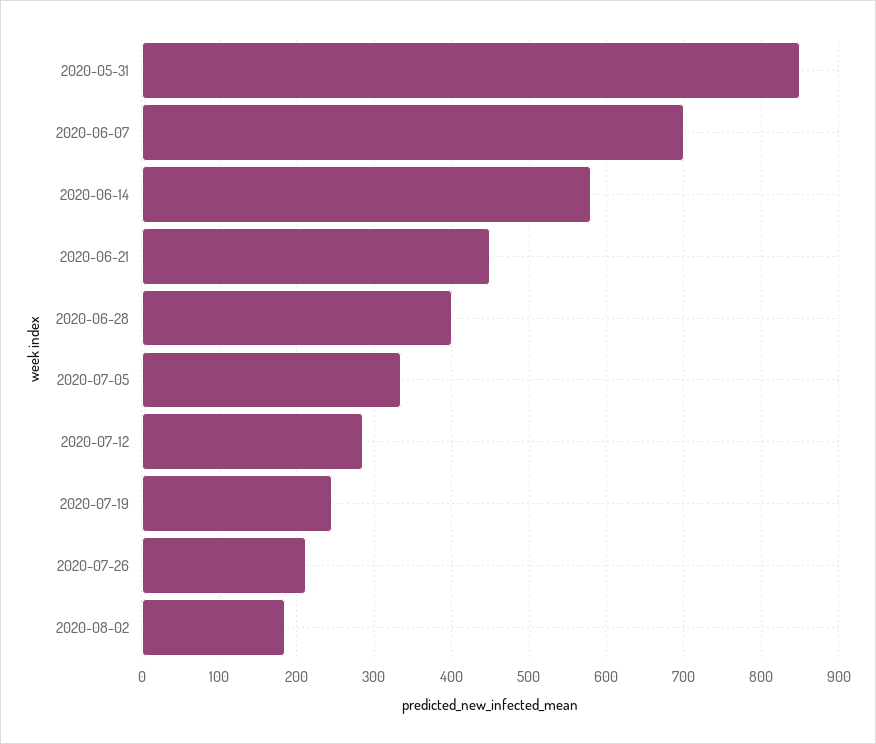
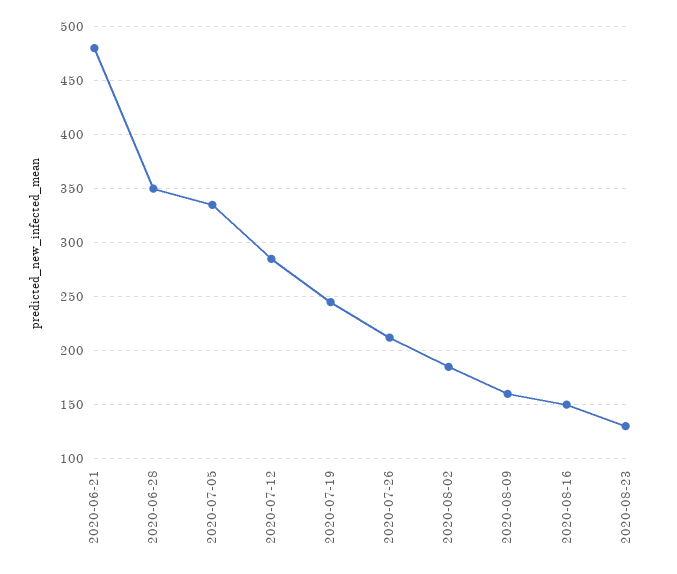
2020-05-31: 850 -> none
2020-06-07: 700 -> none
2020-06-14: 580 -> none
2020-06-21: 450 -> 480
2020-06-28: 400 -> 350
2020-08-09: none -> 160
2020-08-16: none -> 150
2020-08-23: none -> 130

